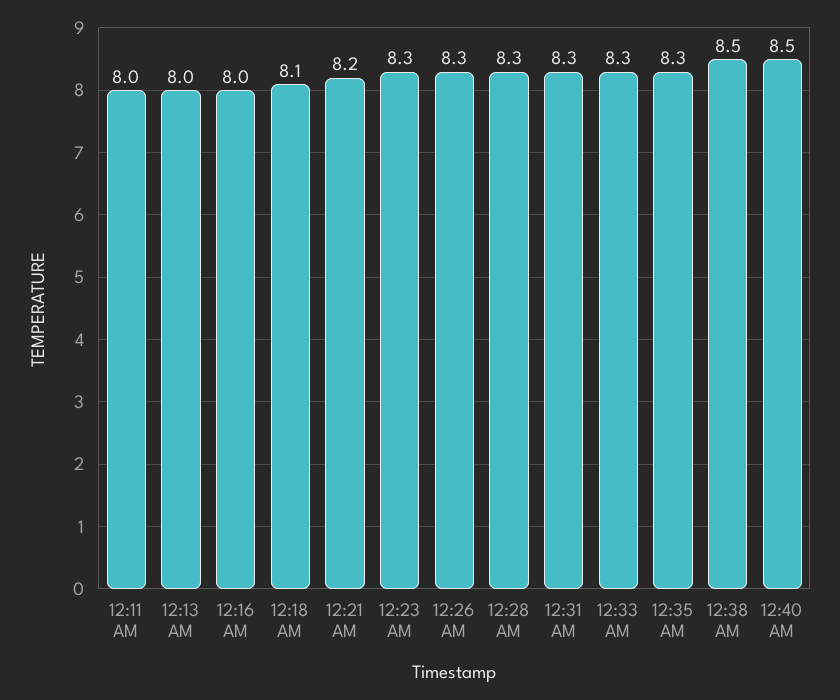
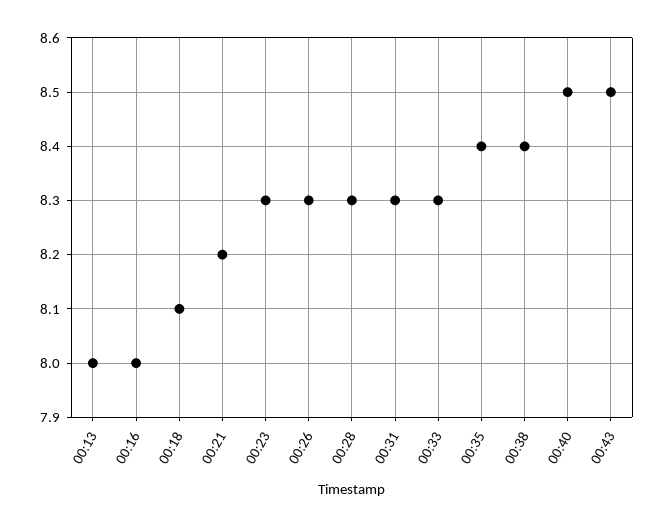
12:11 AM: 8 -> none
12:35 AM: 8.3 -> 8.4
12:38 AM: 8.5 -> 8.4
00:43: none -> 8.5

